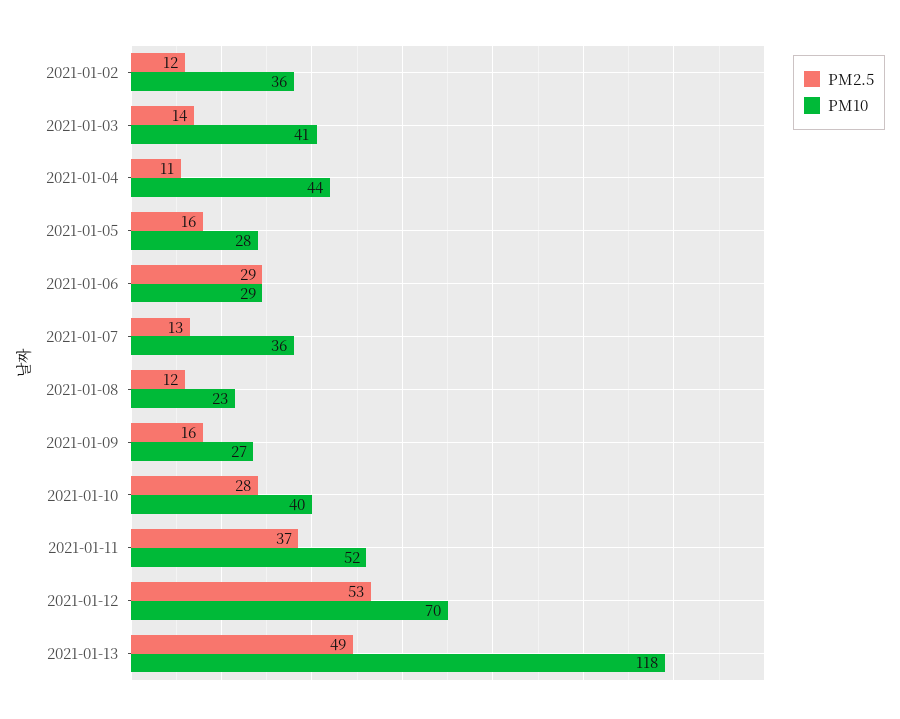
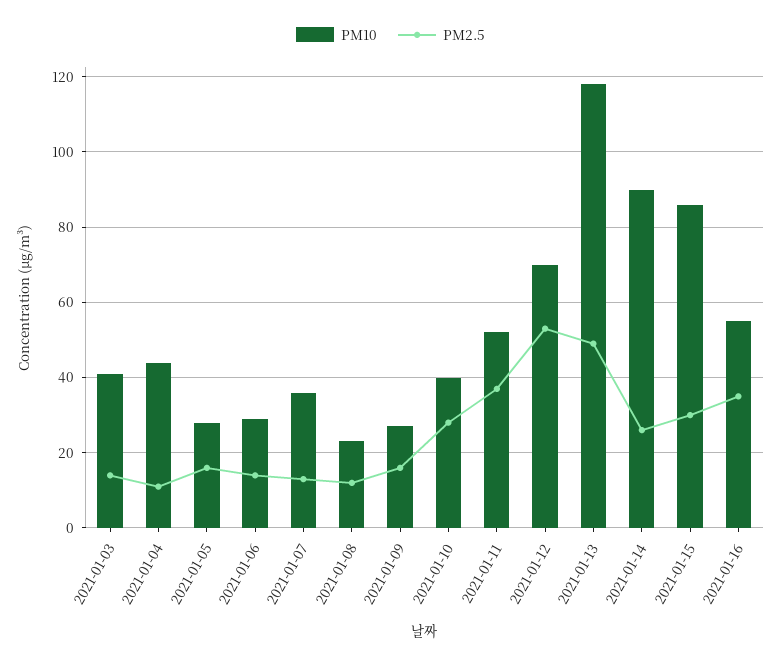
PM2.5, 2021-01-02: 12 -> none
PM10, 2021-01-02: 36 -> none
PM2.5, 2021-01-06: 29 -> 15
PM10, 2021-01-14: none -> 90
PM2.5, 2021-01-14: none -> 25
PM10, 2021-01-15: none -> 85
PM2.5, 2021-01-15: none -> 30
PM10, 2021-01-16: none -> 55
PM2.5, 2021-01-16: none -> 35

